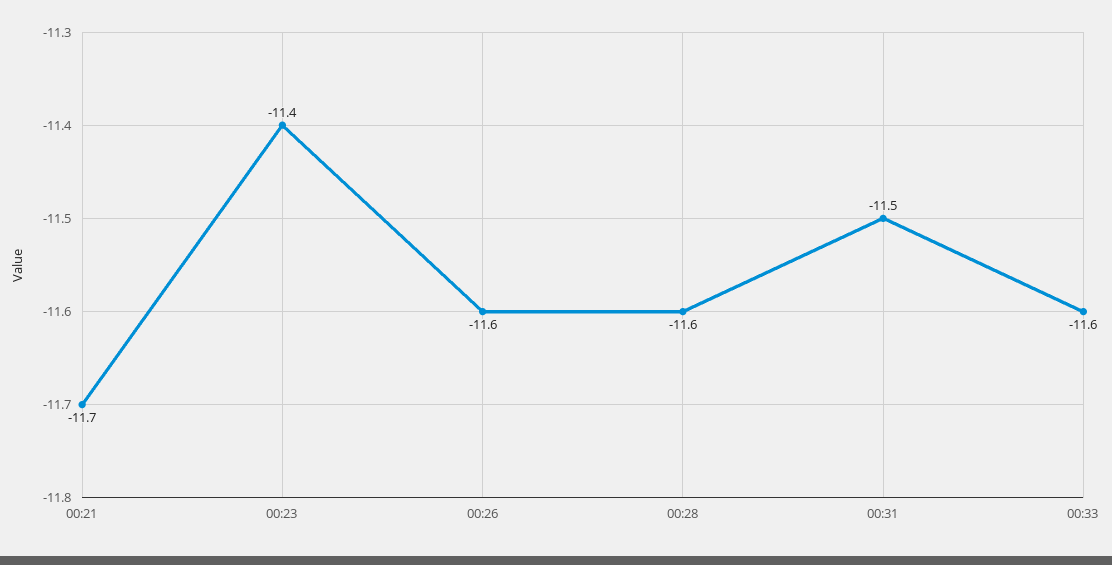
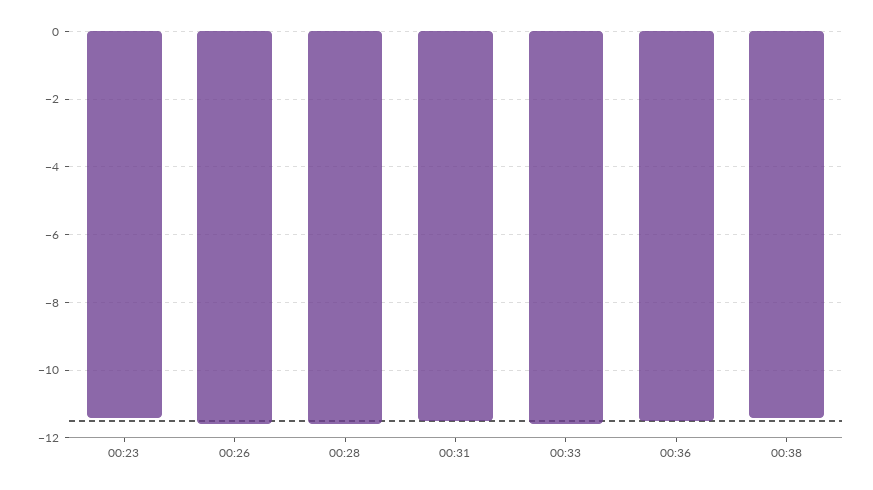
00:21: -11.7 -> none
00:36: none -> -11.5
00:38: none -> -11.5

